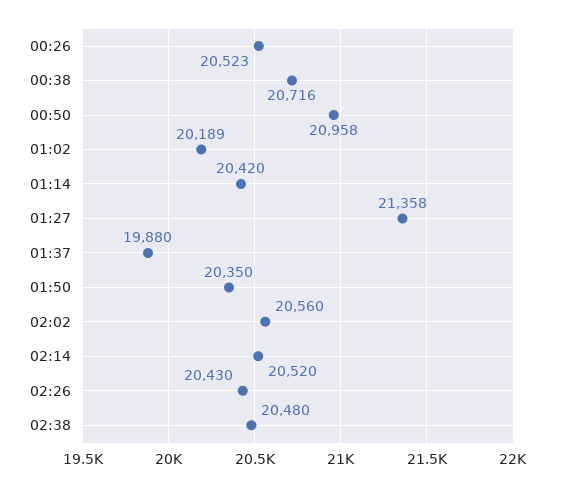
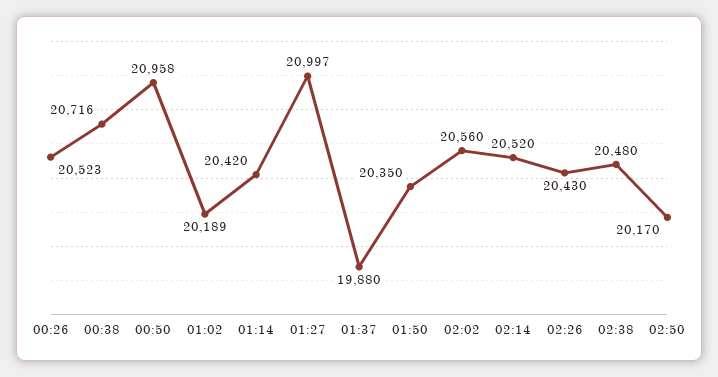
01:27: 21358 -> 20997
02:50: none -> 20170

